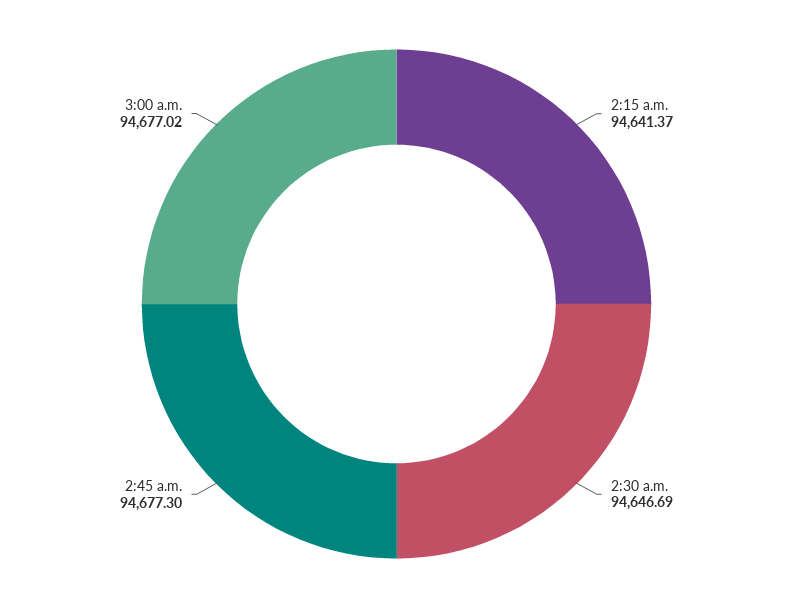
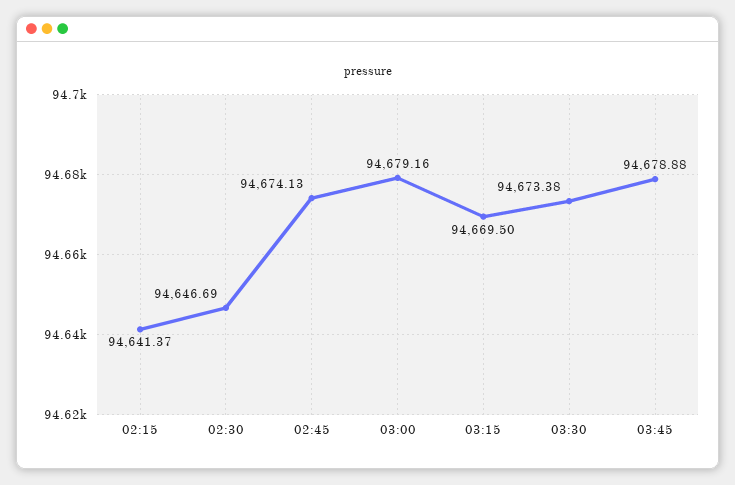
2:45 a.m.: 94677.3 -> 94674.13
3:00 a.m.: 94677.02 -> 94679.16
03:15: none -> 94669.5
03:30: none -> 94673.38
03:45: none -> 94678.88

